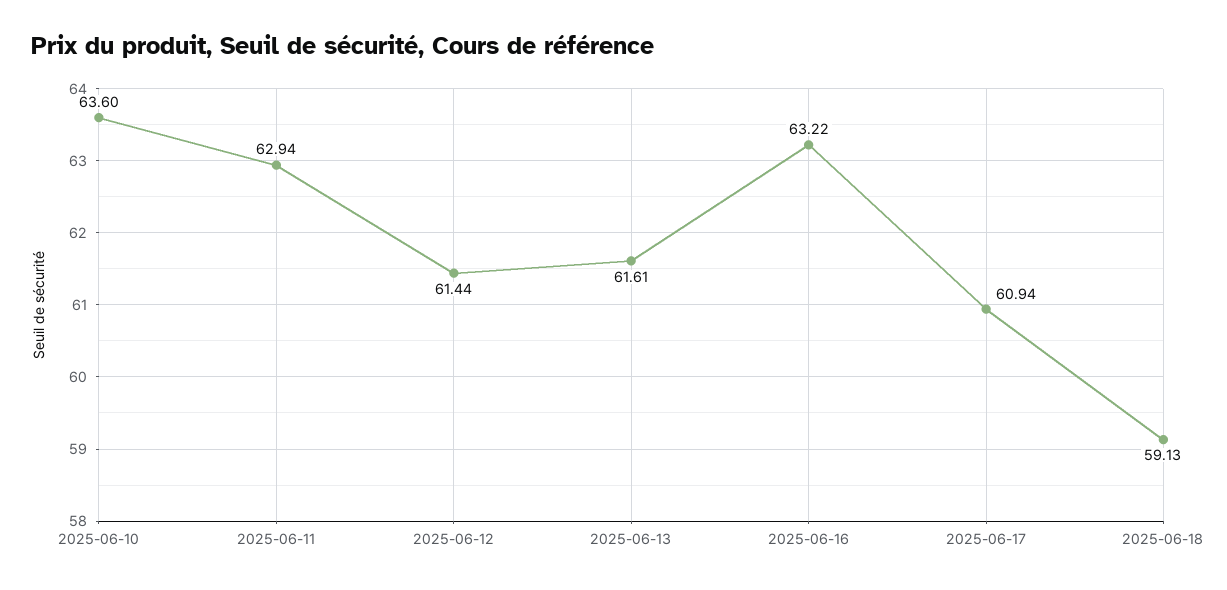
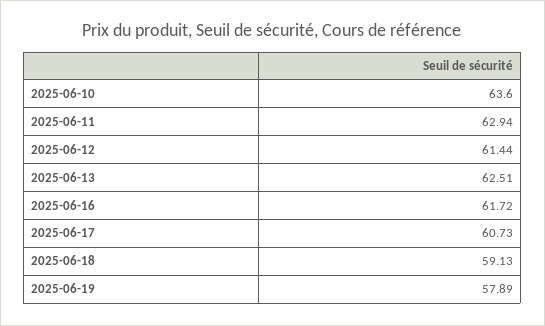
2025-06-13: 61.61 -> 62.51
2025-06-16: 63.22 -> 61.72
2025-06-17: 60.94 -> 60.73
2025-06-19: none -> 57.89

